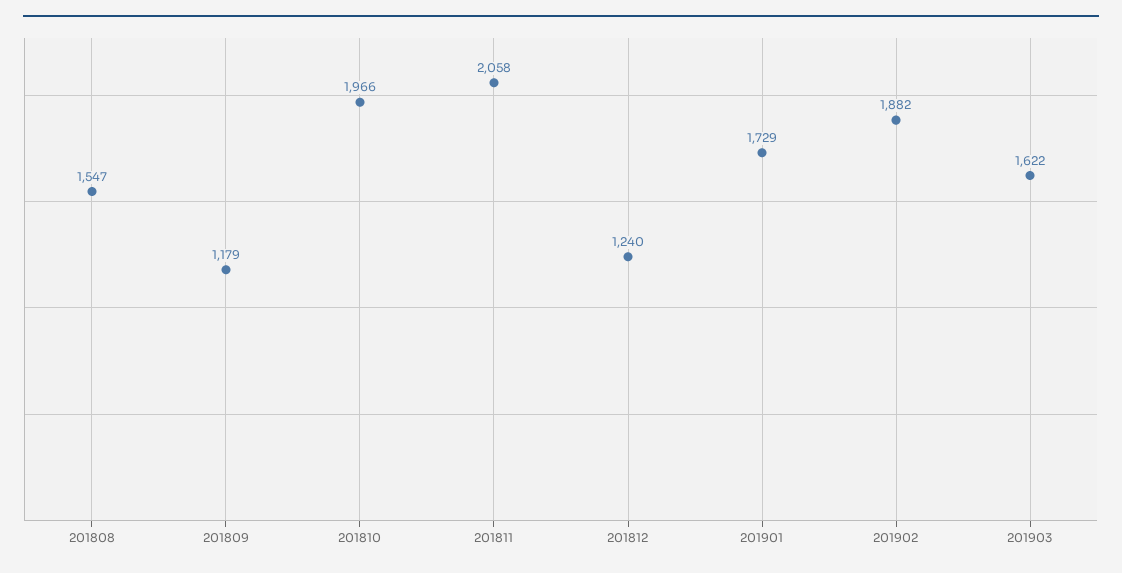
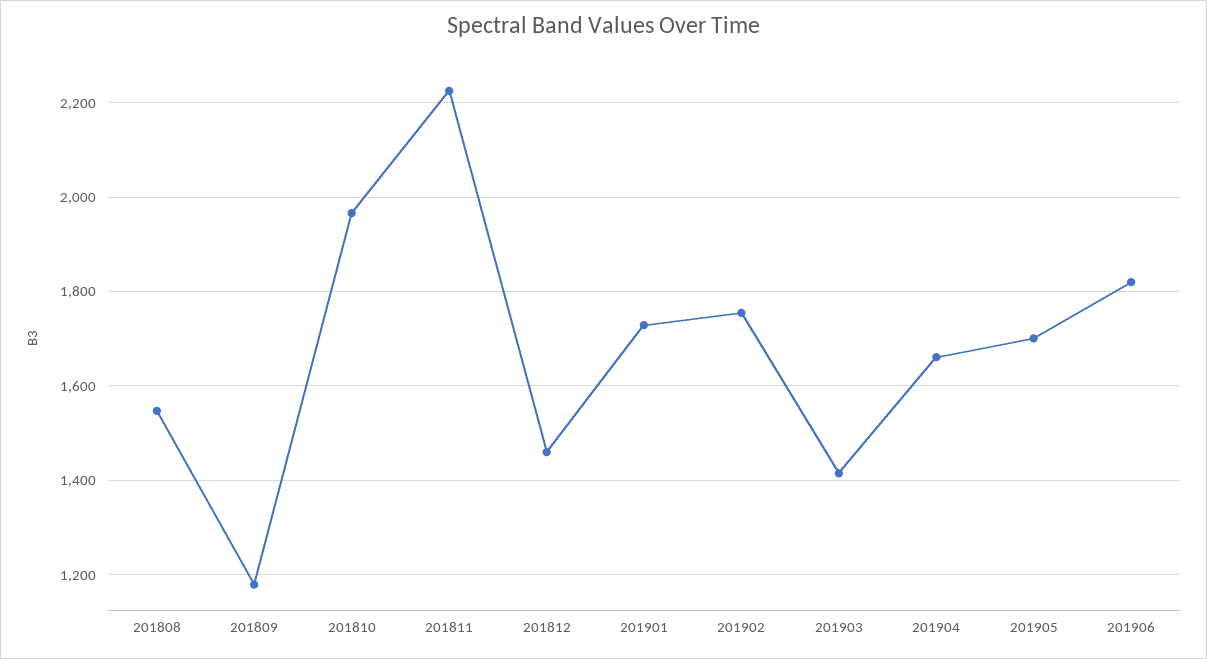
201811: 2058 -> 2220
201812: 1240 -> 1460
201902: 1882 -> 1760
201903: 1622 -> 1420
201904: none -> 1660
201905: none -> 1700
201906: none -> 1820

